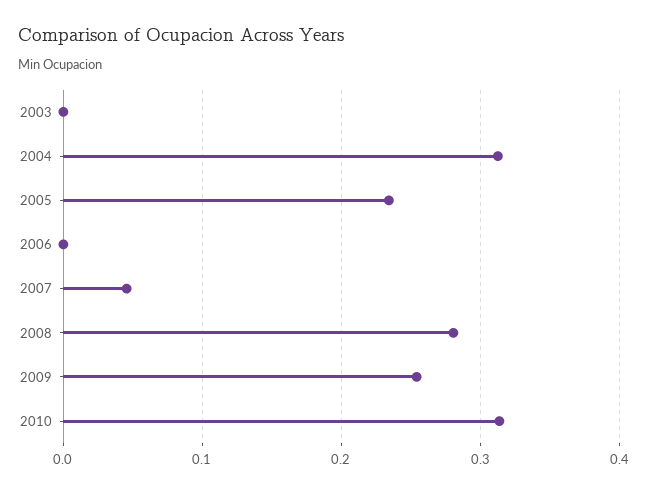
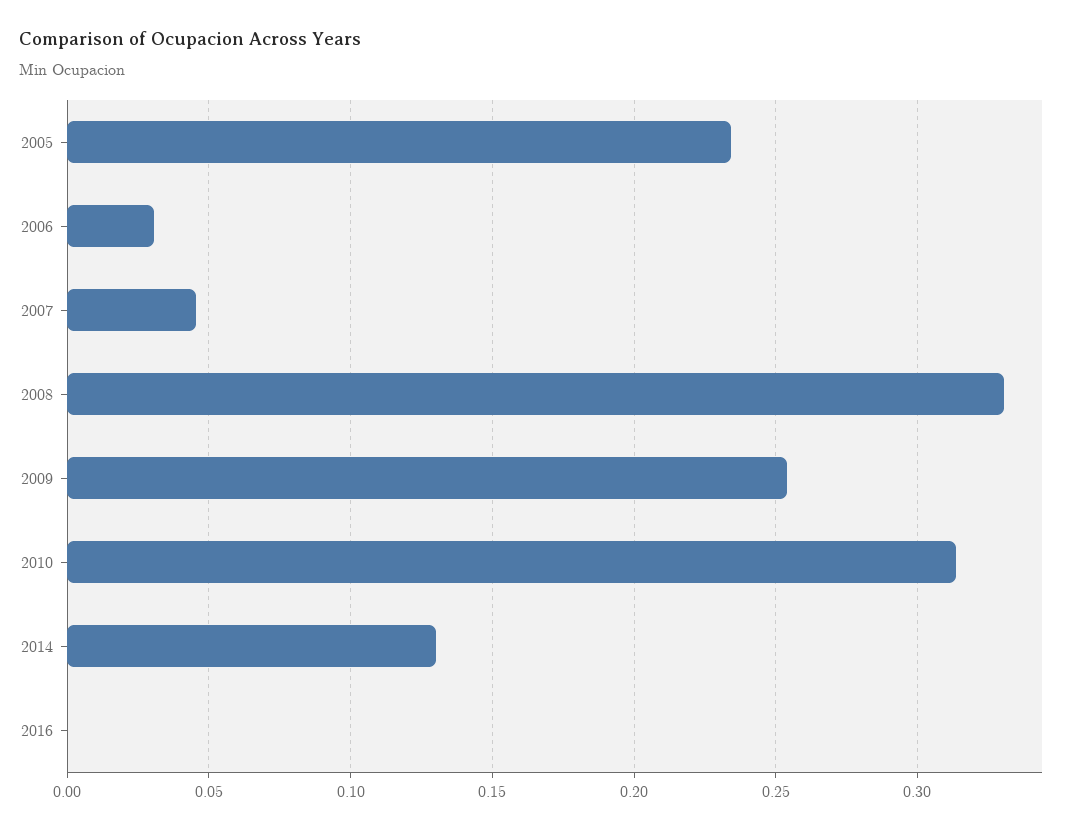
2003: 0 -> none
2004: 0.31 -> none
2006: 0 -> 0.03
2008: 0.28 -> 0.33
2014: none -> 0.13
2016: none -> 0

